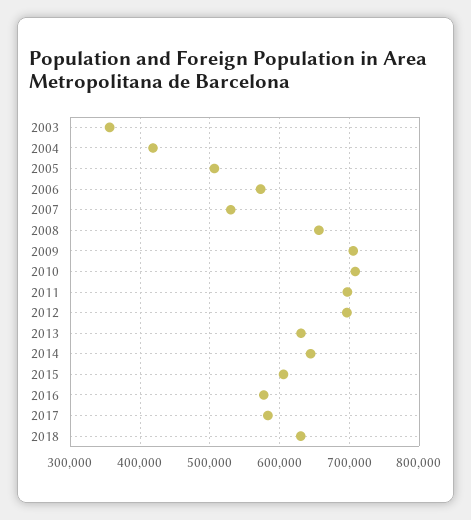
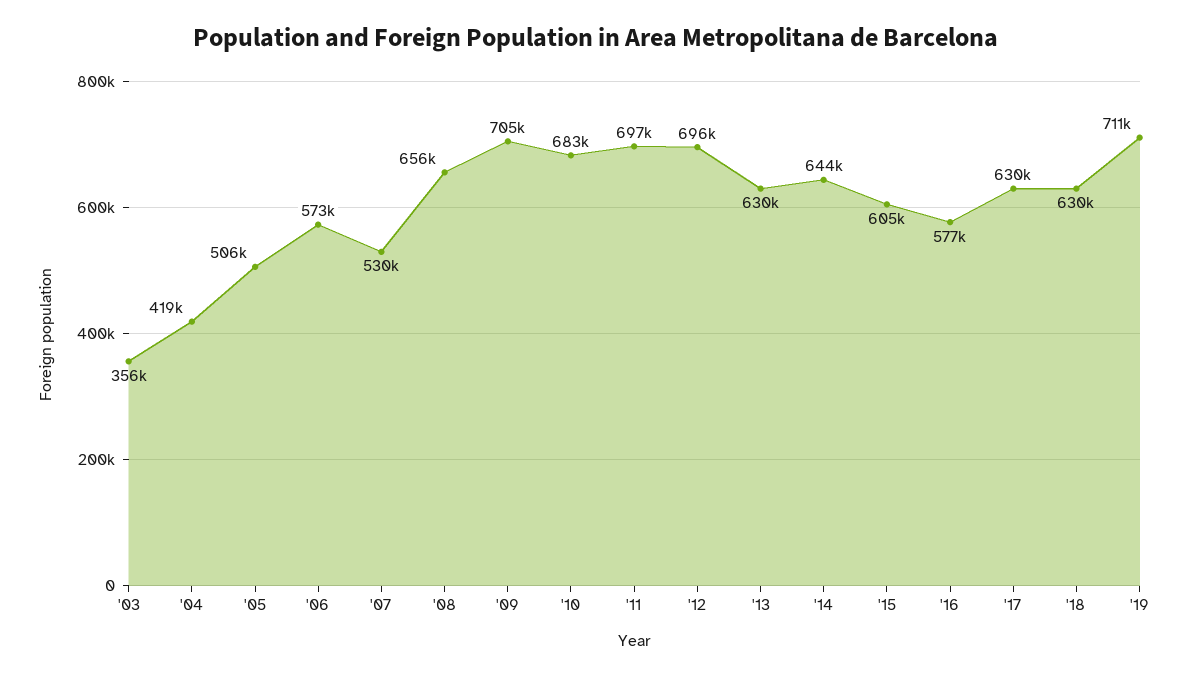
2010: 710000 -> 683000
2017: 580000 -> 630000
'19: none -> 711000

